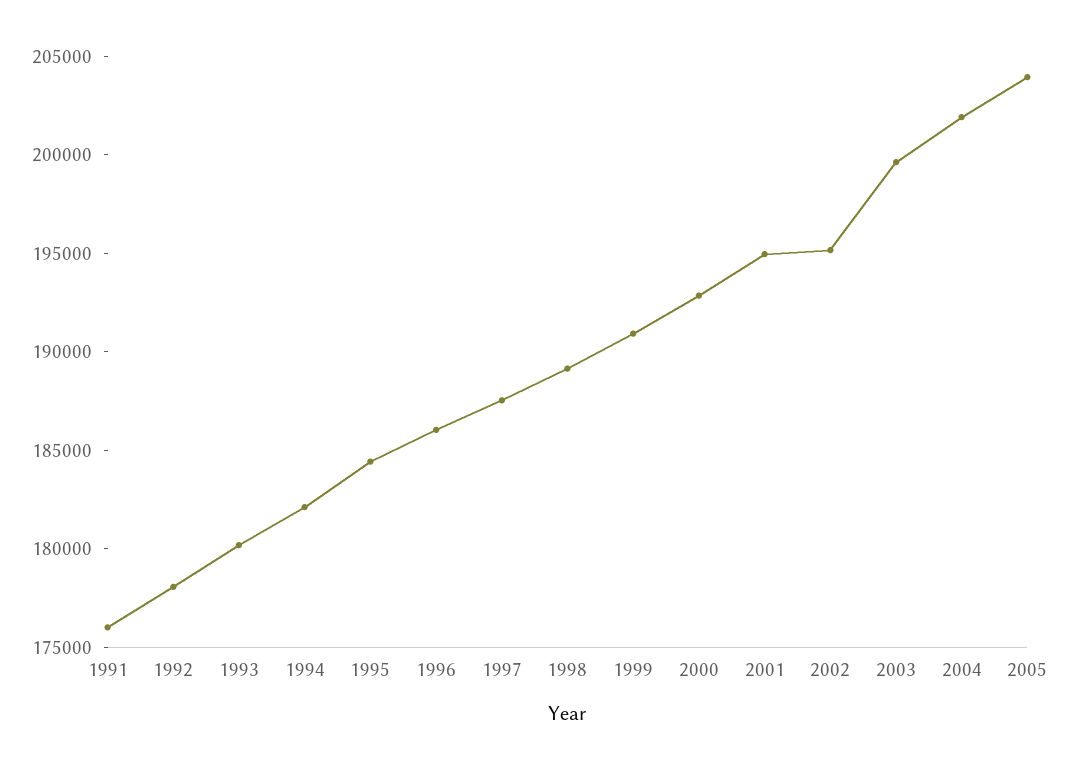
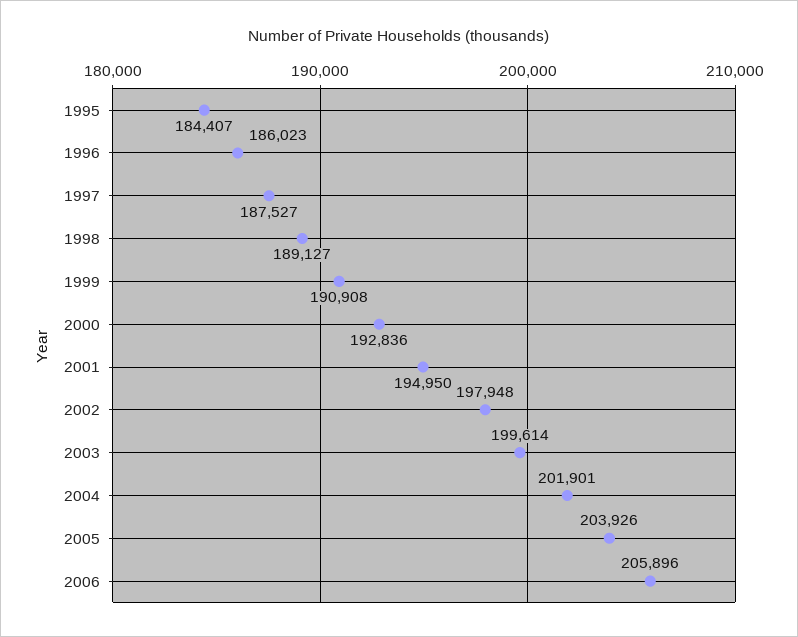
1991: 176000 -> none
1992: 178000 -> none
1993: 180000 -> none
1994: 182000 -> none
2002: 195000 -> 197948
2006: none -> 205896

